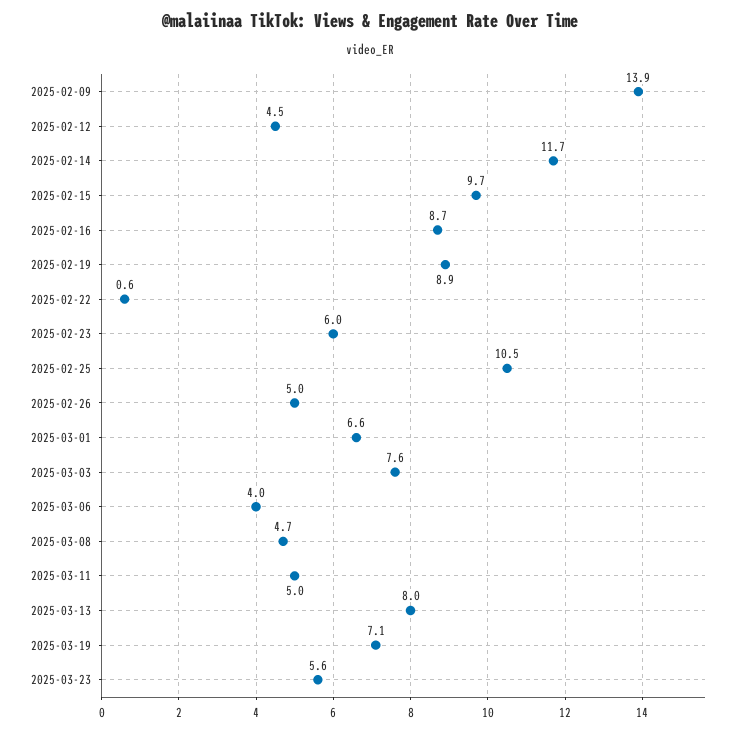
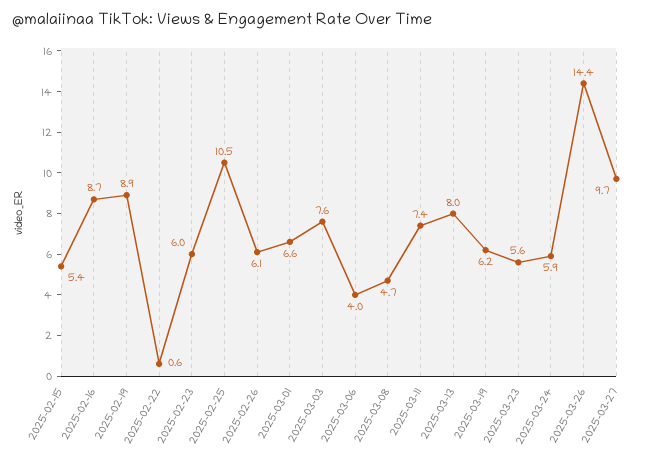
2025-02-09: 13.9 -> none
2025-02-12: 4.5 -> none
2025-02-14: 11.7 -> none
2025-02-15: 9.7 -> 5.4
2025-02-26: 5 -> 6.1
2025-03-11: 5 -> 7.4
2025-03-19: 7.1 -> 6.2
2025-03-24: none -> 5.9
2025-03-26: none -> 14.4
2025-03-27: none -> 9.7

